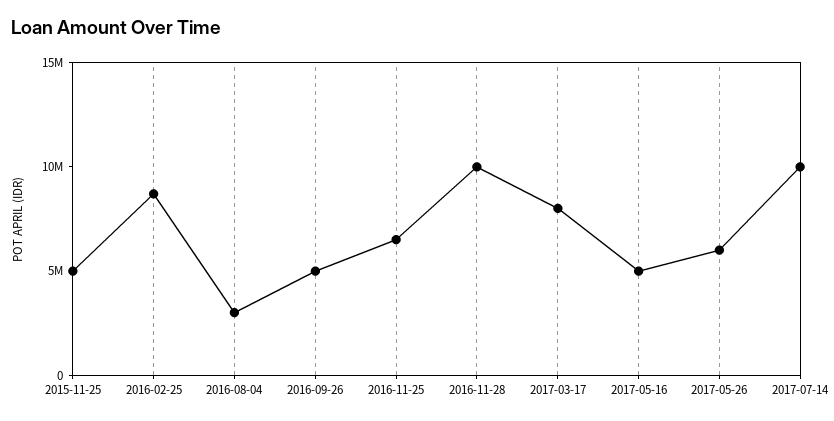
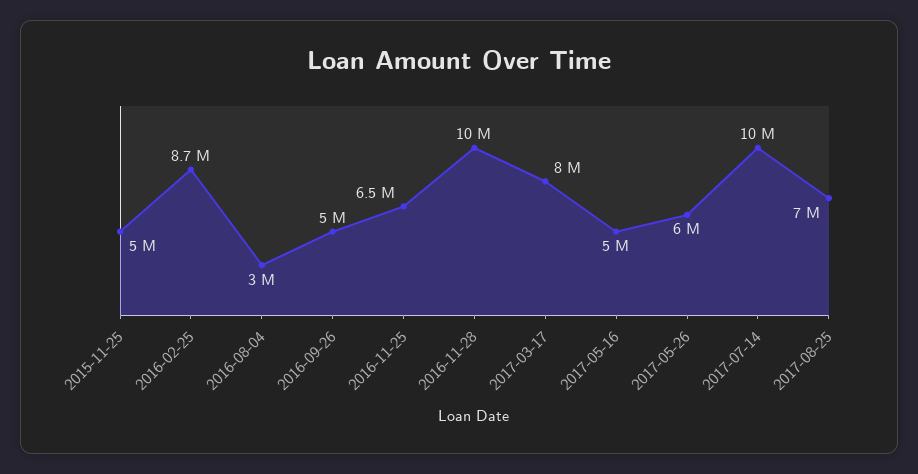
2017-08-25: none -> 7000000

